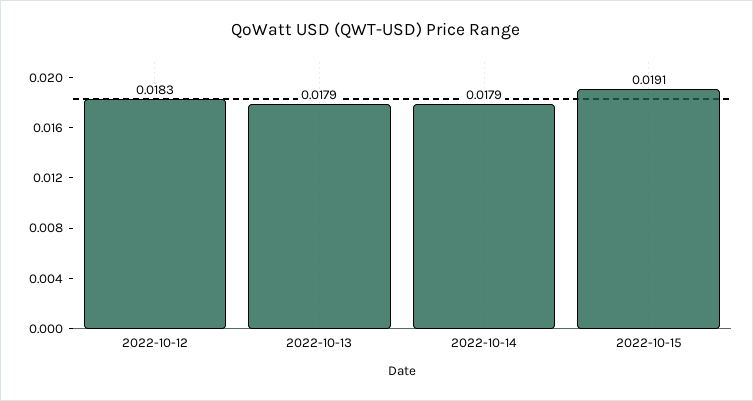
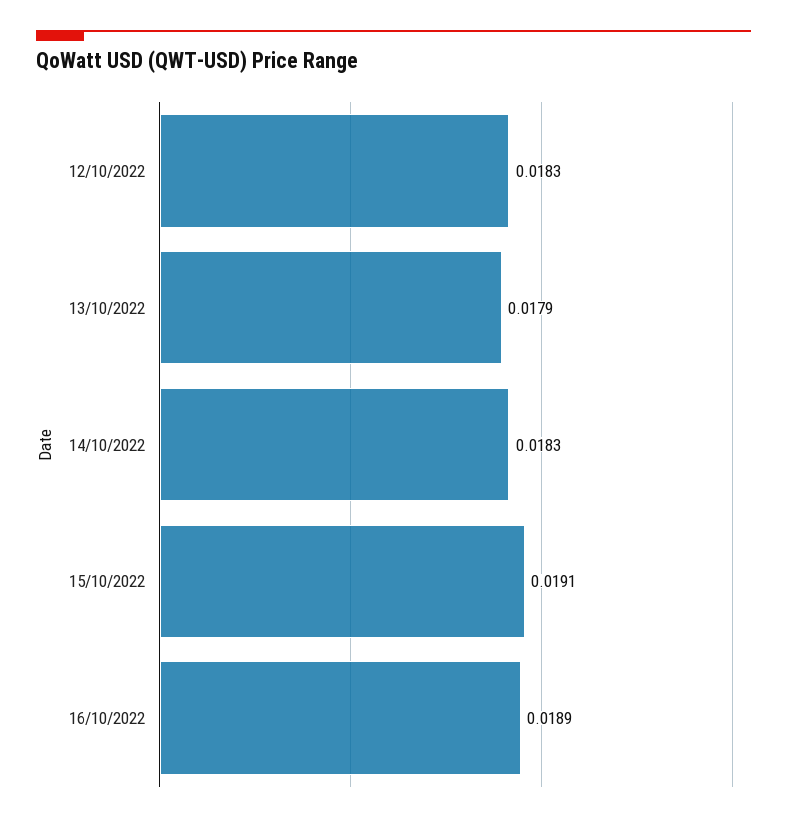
2022-10-14: 0.0179 -> 0.0183
16/10/2022: none -> 0.0189

